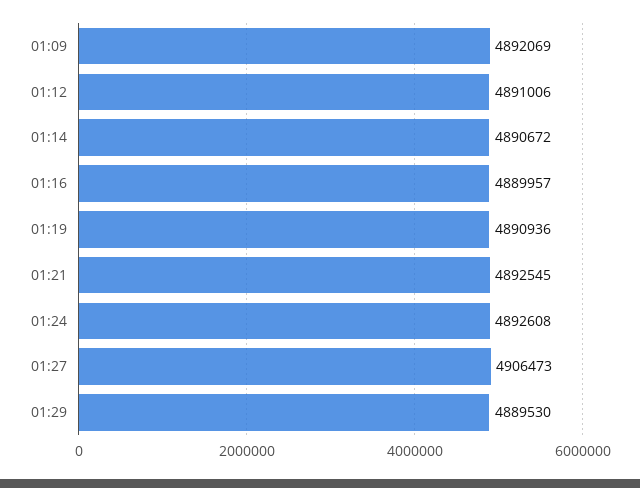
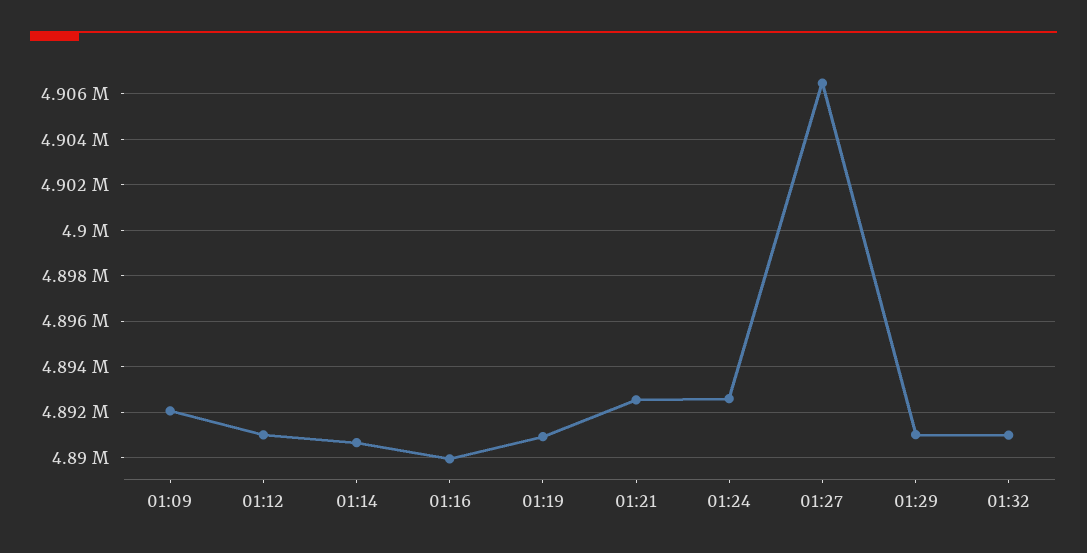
01:29: 4889530 -> 4891000
01:32: none -> 4891000

